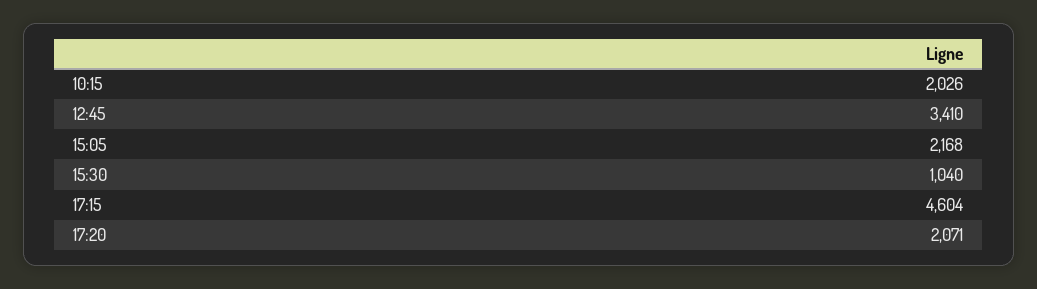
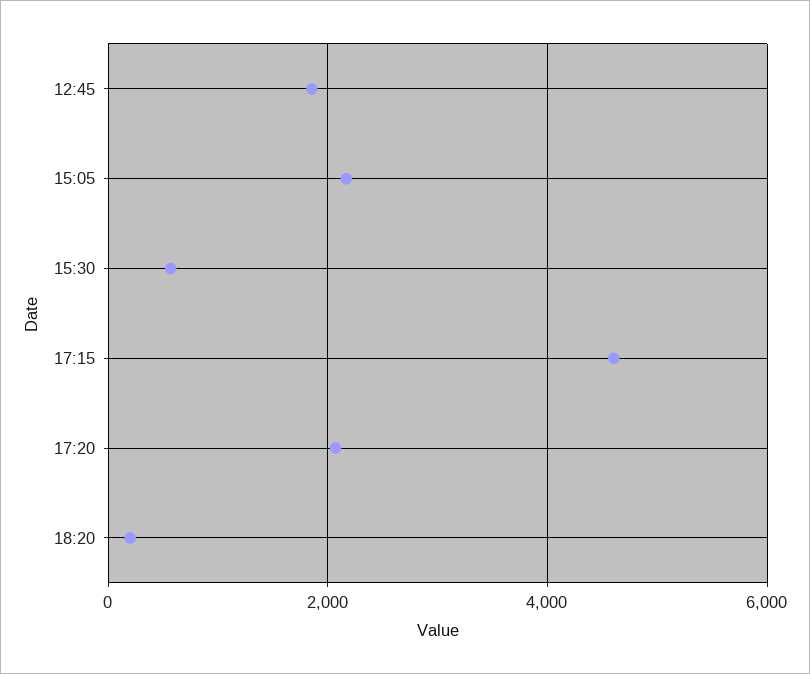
10:15: 2026 -> none
12:45: 3410 -> 1800
15:30: 1040 -> 600
18:20: none -> 200

